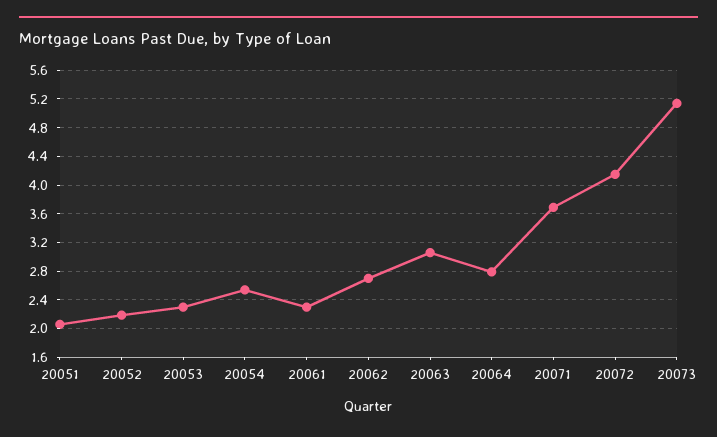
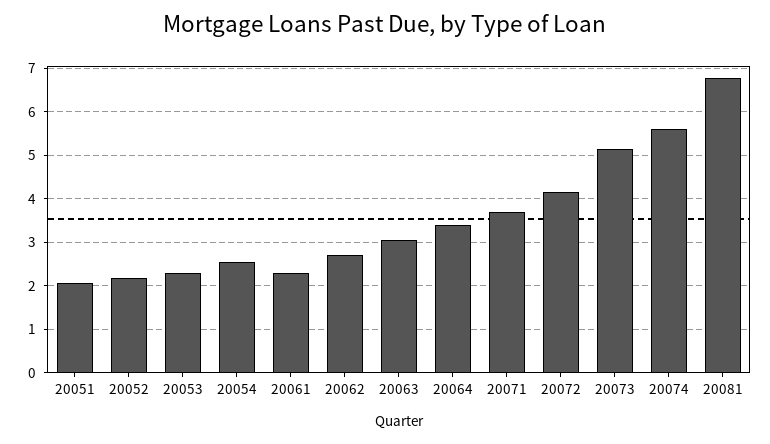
20064: 2.8 -> 3.4
20074: none -> 5.6
20081: none -> 6.8

